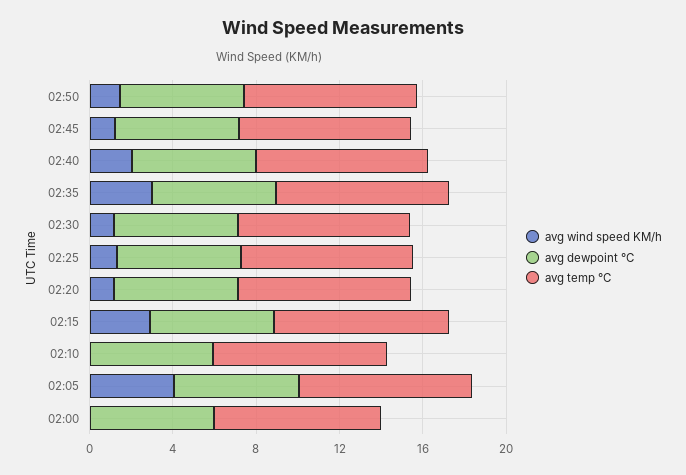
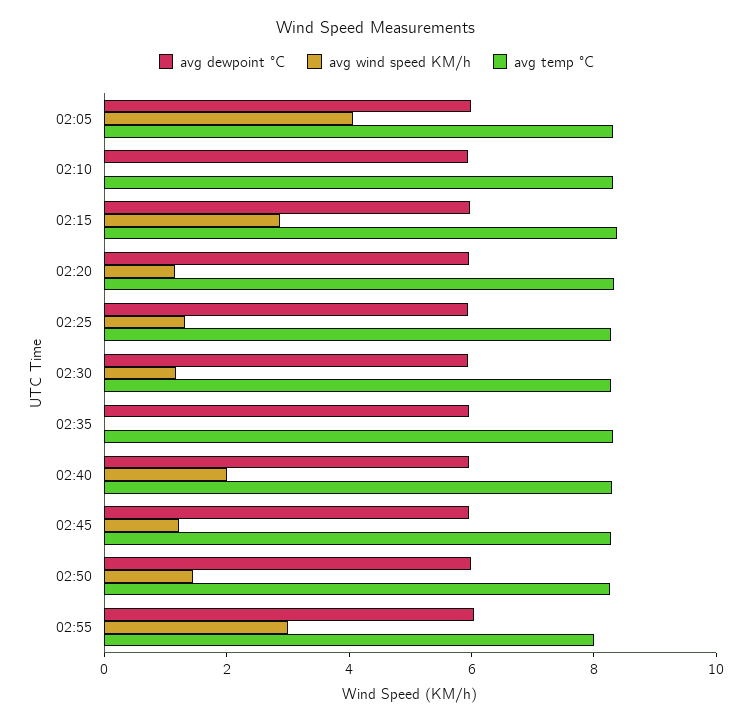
avg wind speed KM/h, 02:35: 3 -> 0
avg wind speed KM/h, 02:00: 0 -> none
avg dewpoint °C, 02:00: 6 -> none
avg temp °C, 02:00: 8 -> none
avg dewpoint °C, 02:55: none -> 6
avg wind speed KM/h, 02:55: none -> 3
avg temp °C, 02:55: none -> 8

